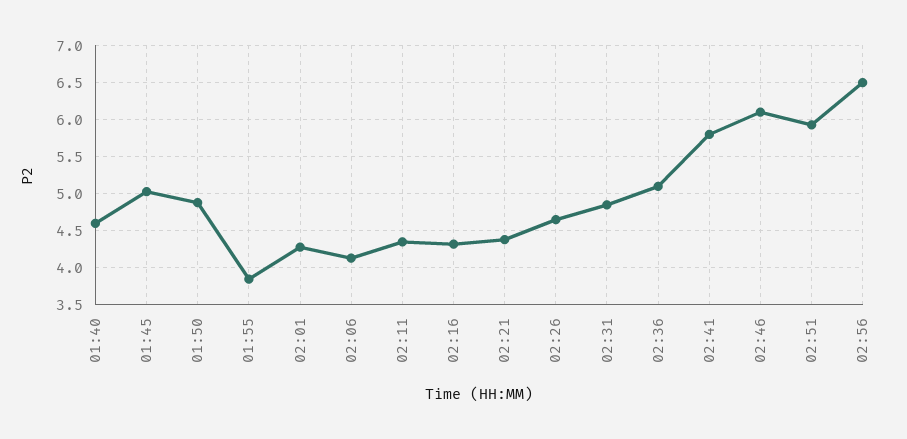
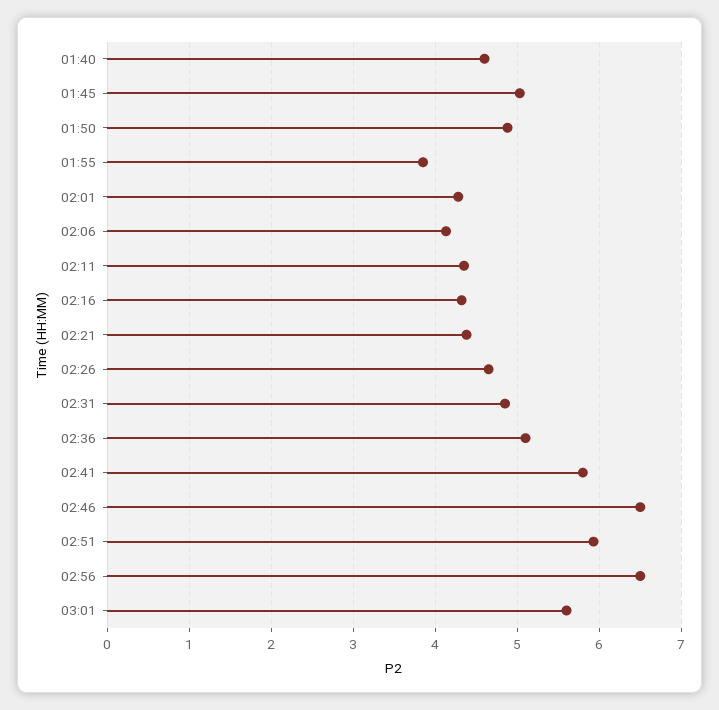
02:46: 6.1 -> 6.5
03:01: none -> 5.6

